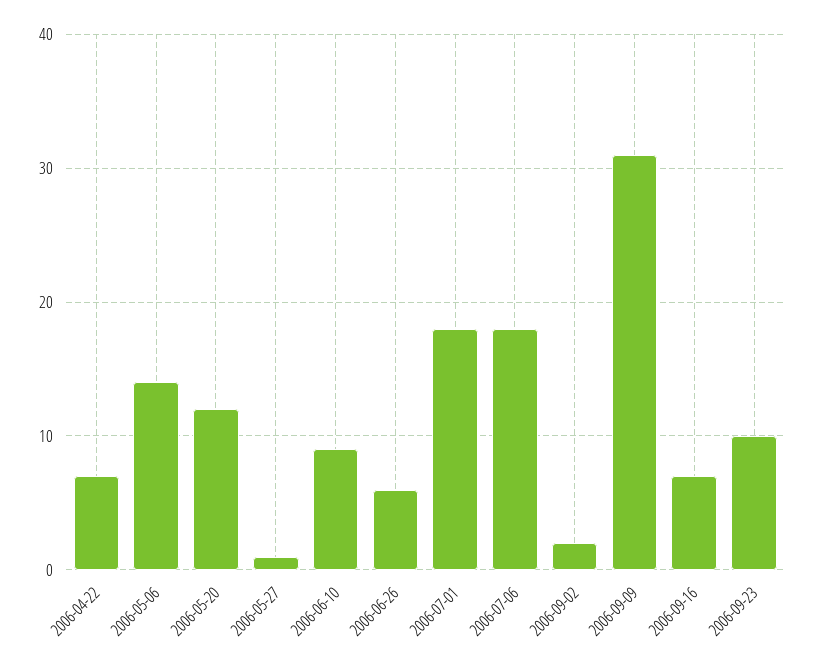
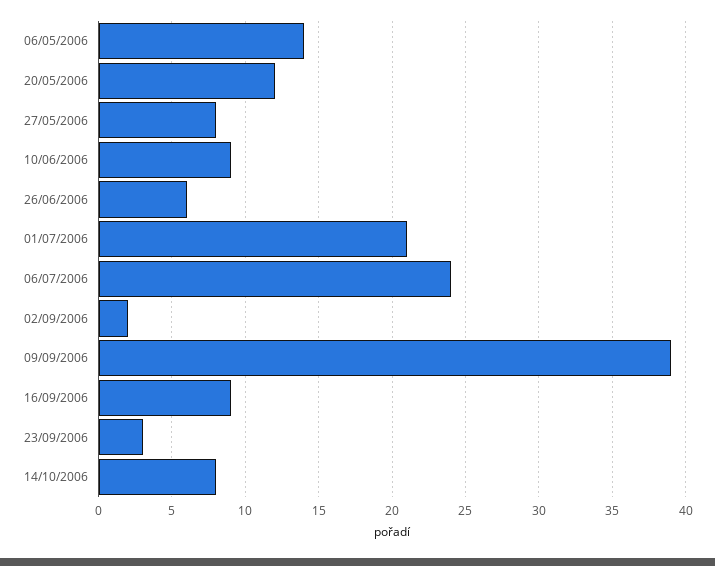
2006-04-22: 7 -> none
2006-05-27: 1 -> 8
2006-07-01: 18 -> 21
2006-07-06: 18 -> 24
2006-09-09: 31 -> 39
2006-09-16: 7 -> 9
2006-09-23: 10 -> 3
14/10/2006: none -> 8

